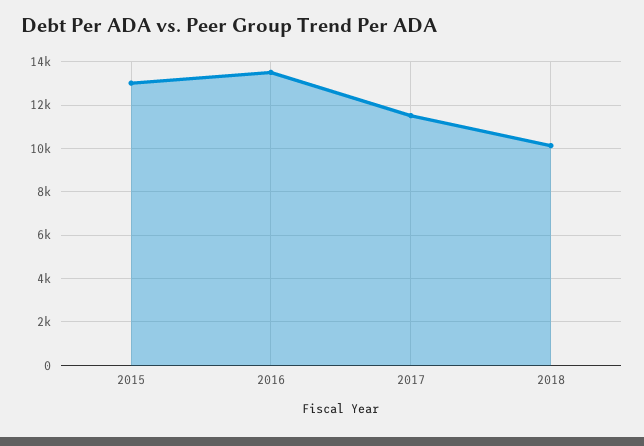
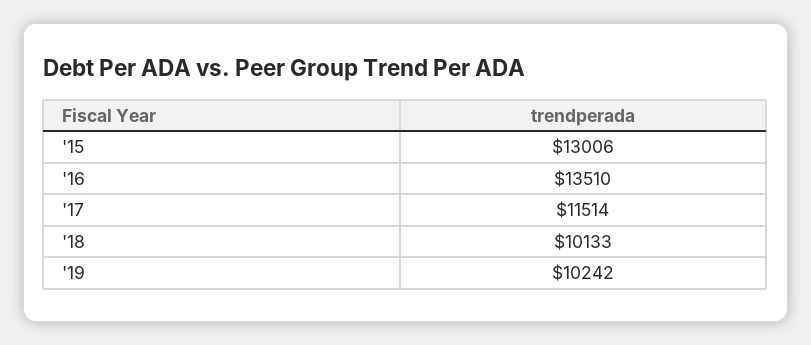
'19: none -> 10242

